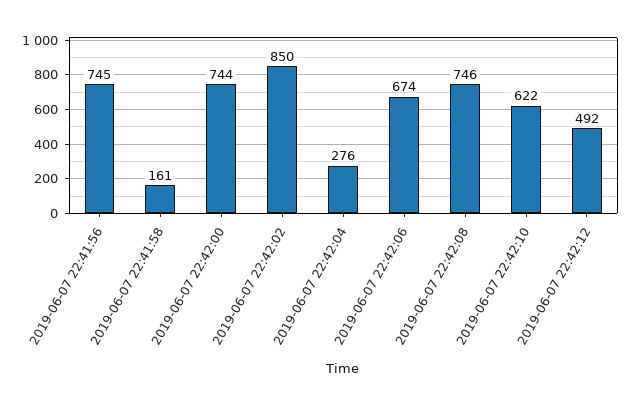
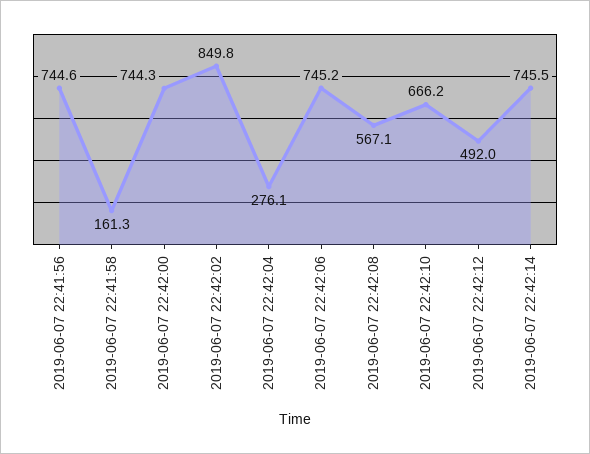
2019-06-07 22:42:06: 674 -> 745.2
2019-06-07 22:42:08: 746 -> 567.1
2019-06-07 22:42:10: 622 -> 666.2
2019-06-07 22:42:14: none -> 745.5

